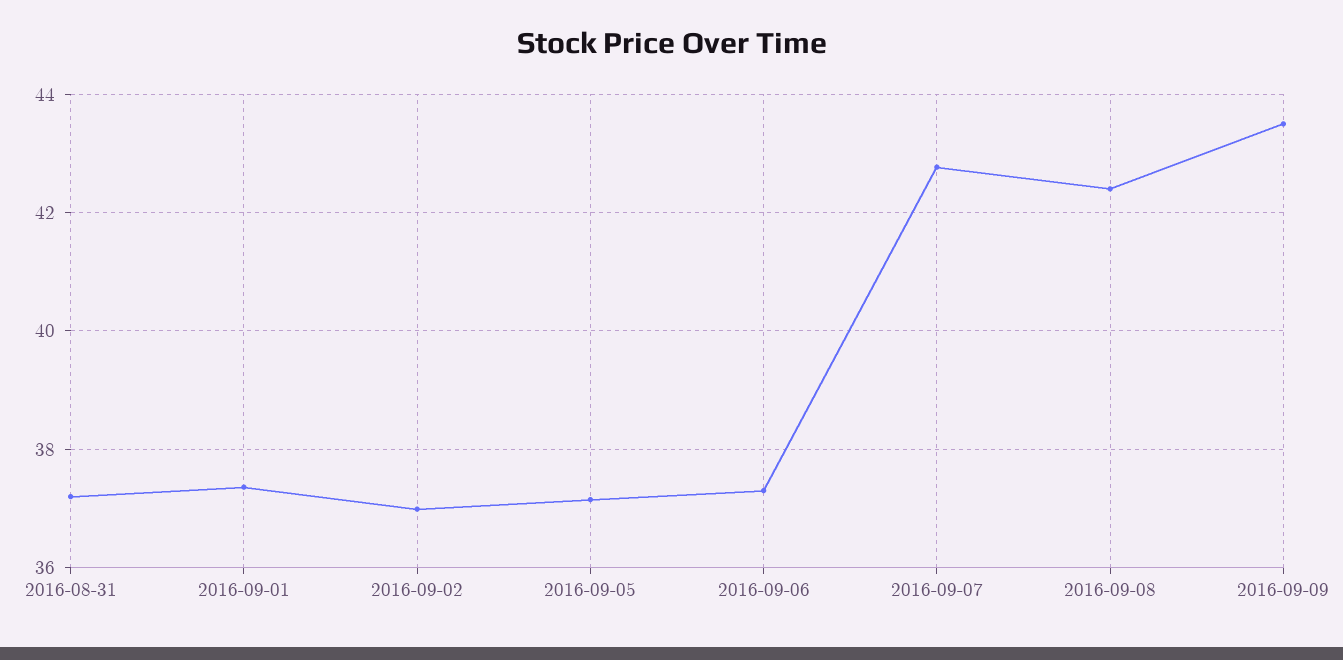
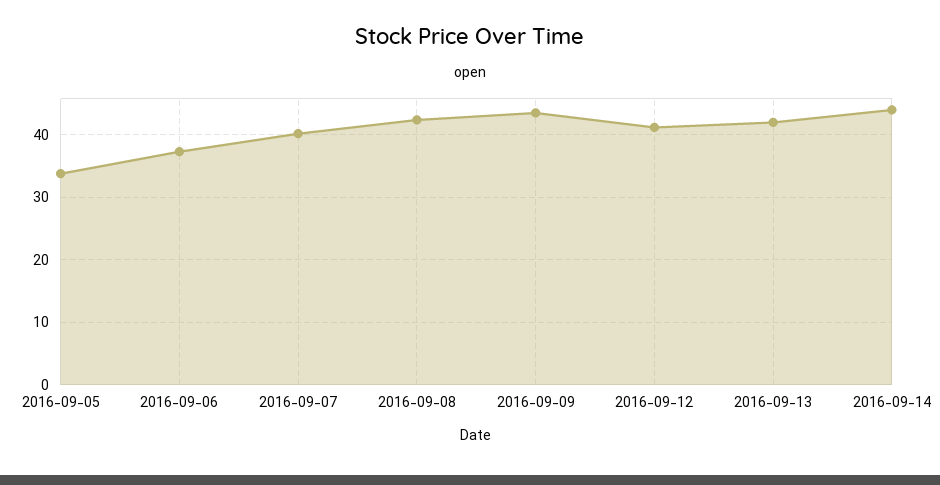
2016-08-31: 37.2 -> none
2016-09-01: 37.4 -> none
2016-09-02: 37 -> none
2016-09-05: 37.2 -> 34
2016-09-07: 42.8 -> 40
2016-09-12: none -> 41
2016-09-13: none -> 42
2016-09-14: none -> 44

